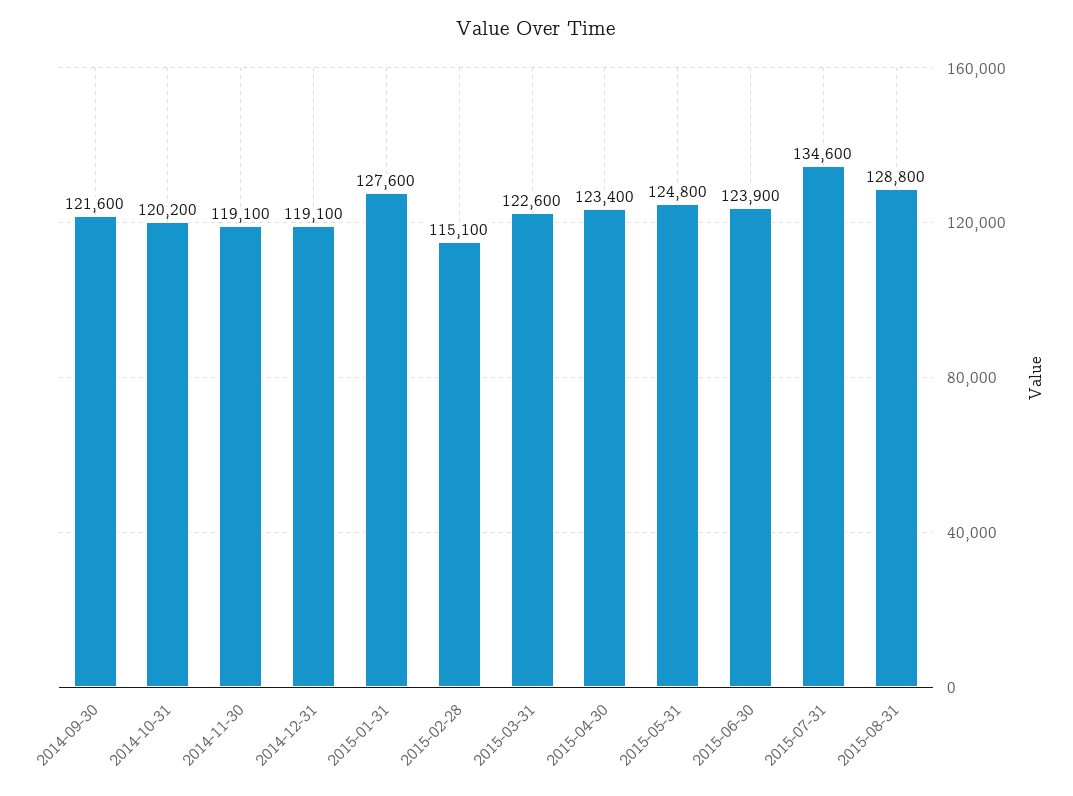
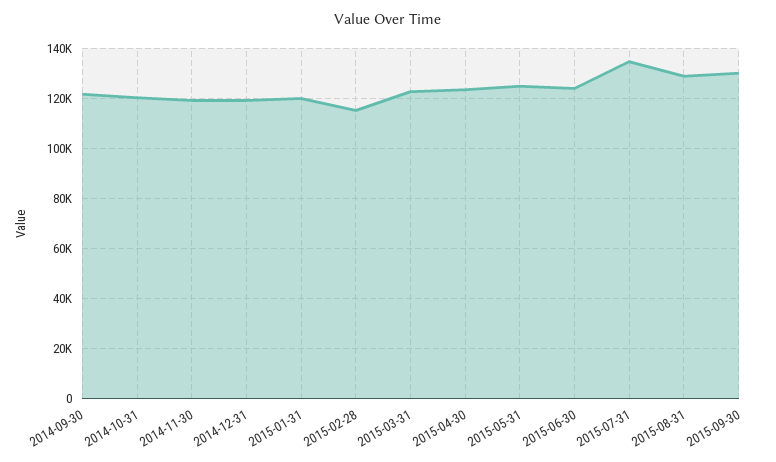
2015-01-31: 127600 -> 120000
2015-09-30: none -> 130000

